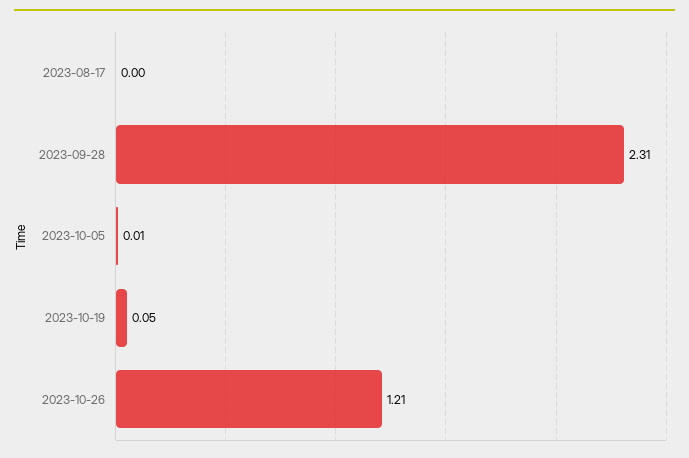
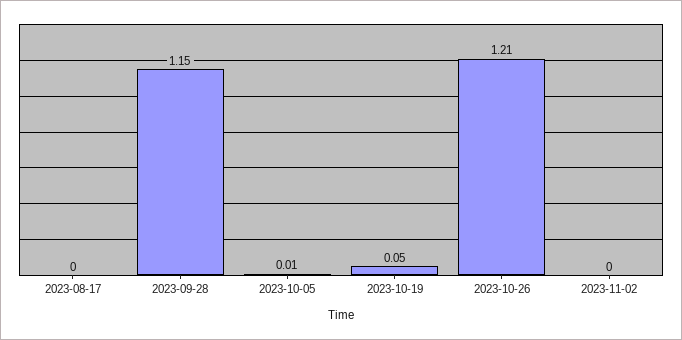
2023-09-28: 2.31 -> 1.15
2023-11-02: none -> 0

